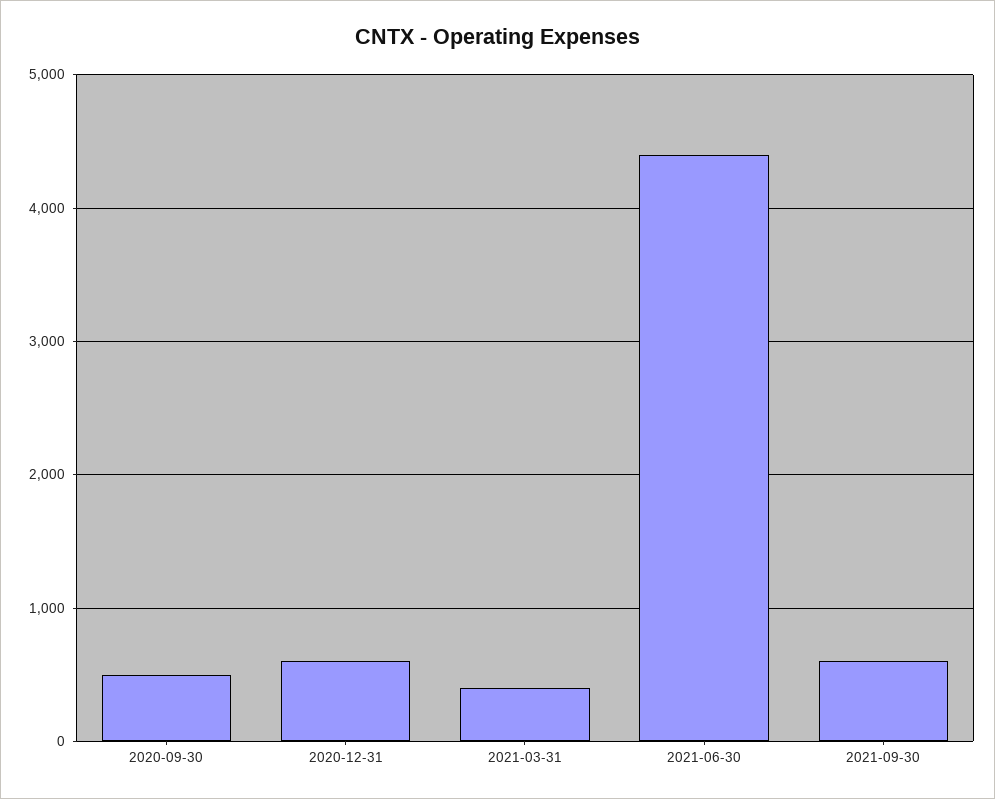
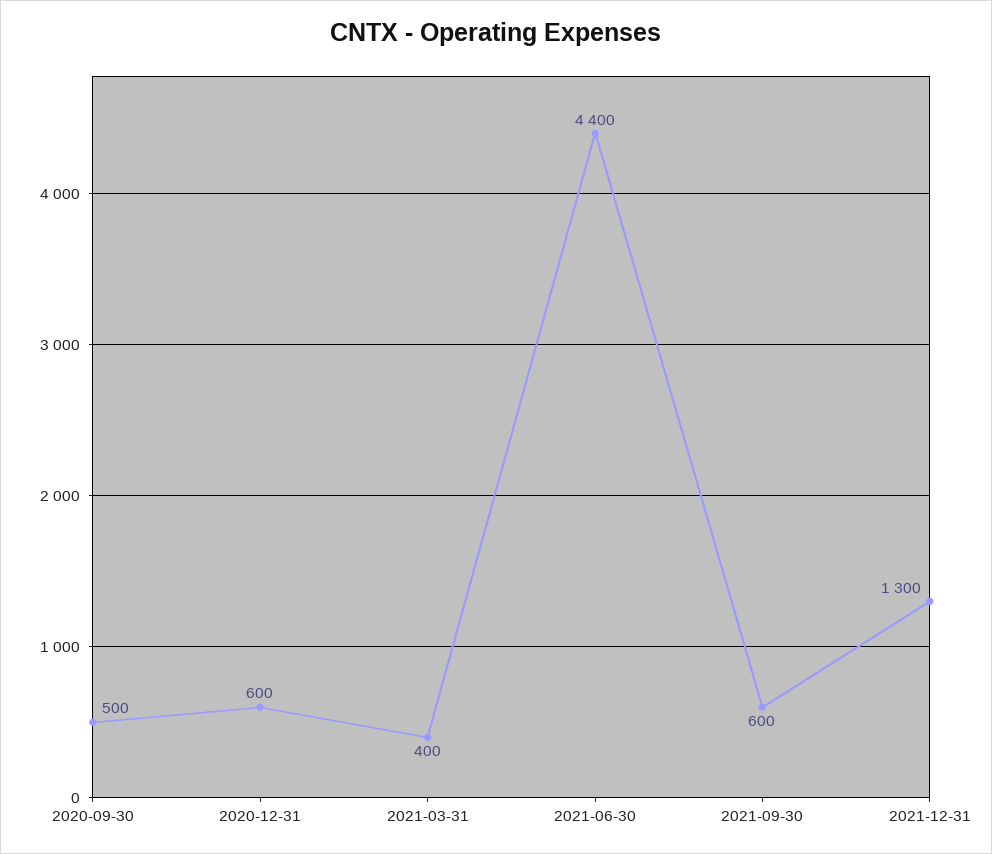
2021-12-31: none -> 1300

